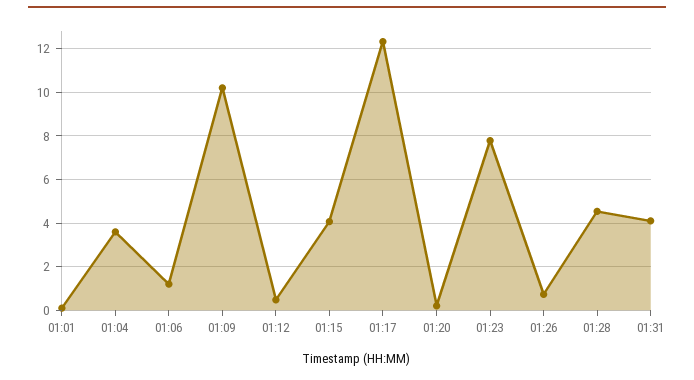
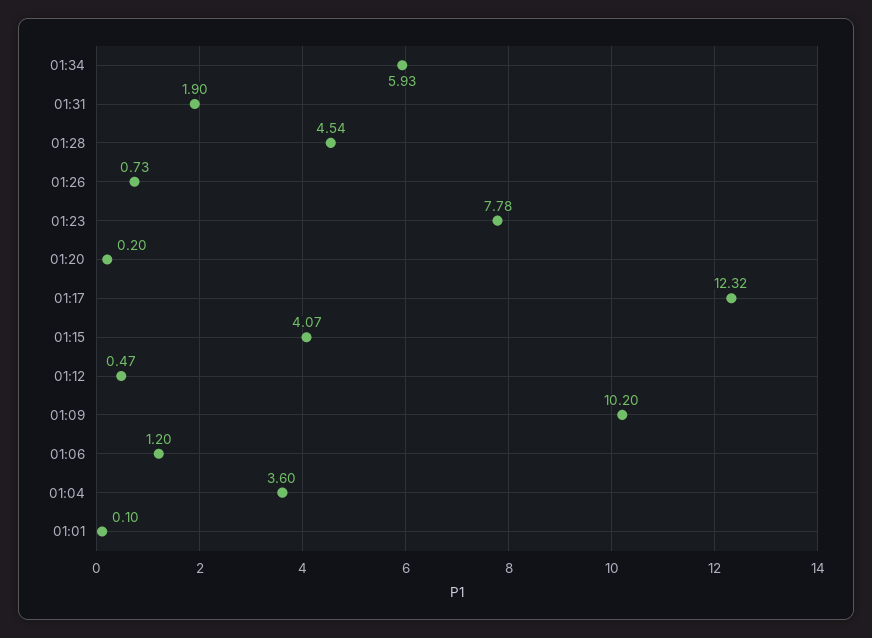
01:31: 4 -> 1.9
01:34: none -> 5.93

